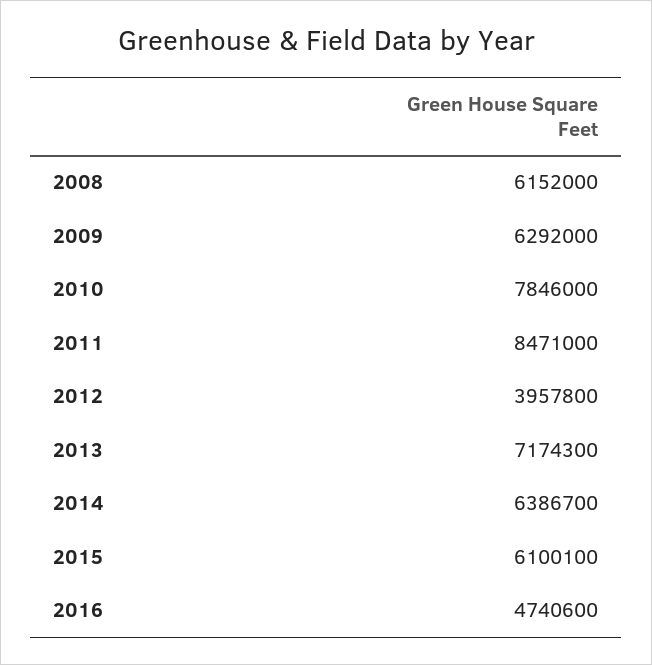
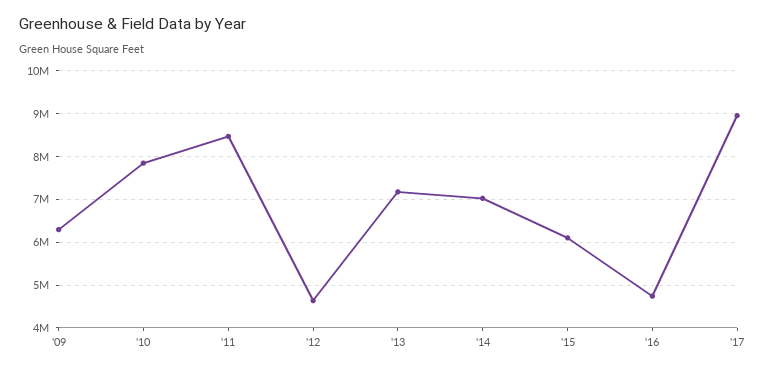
2008: 6152000 -> none
2012: 3957800 -> 4600000
2014: 6386700 -> 7000000
'17: none -> 9000000

